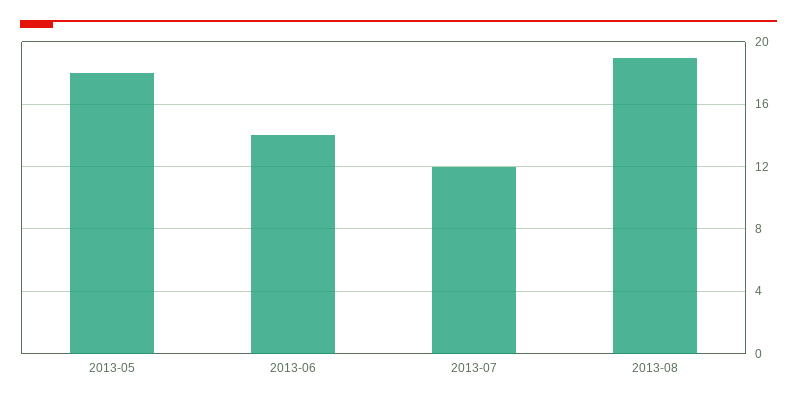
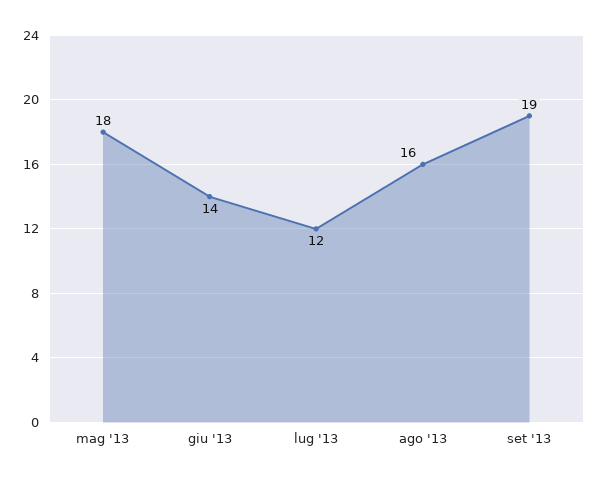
2013-08: 19 -> 16
set '13: none -> 19

